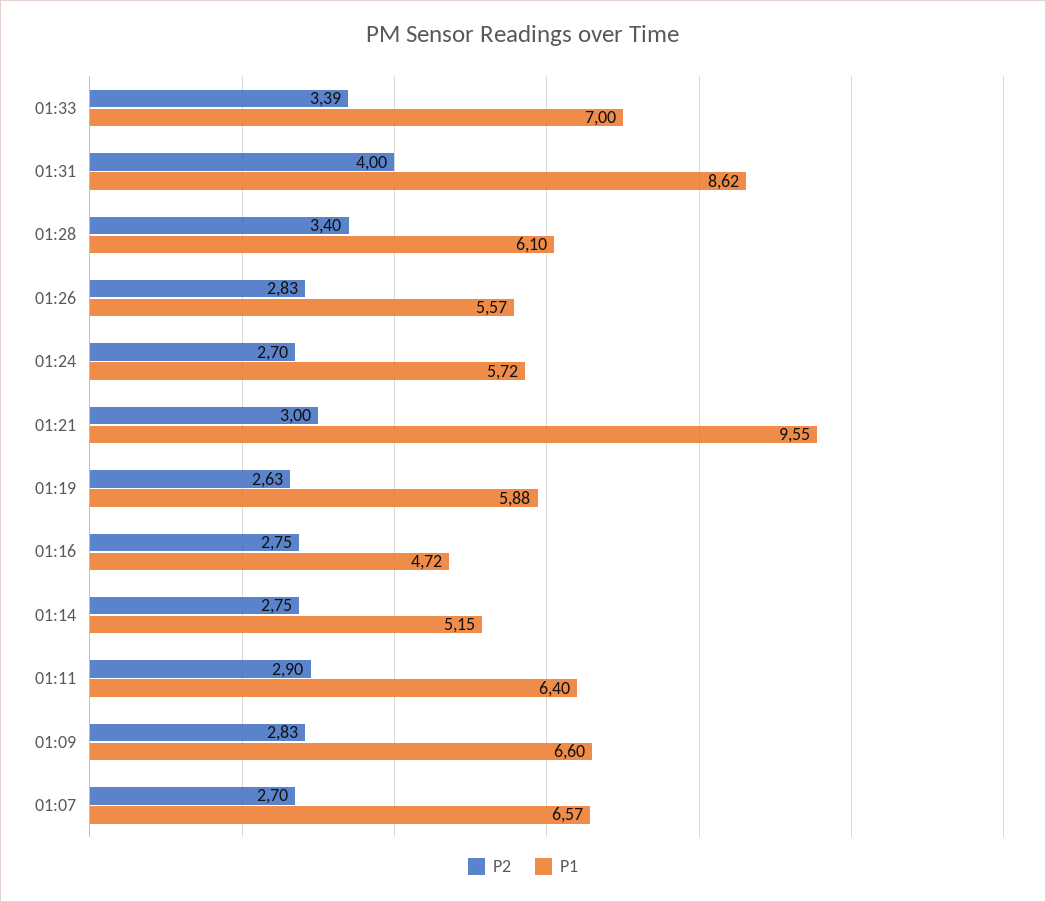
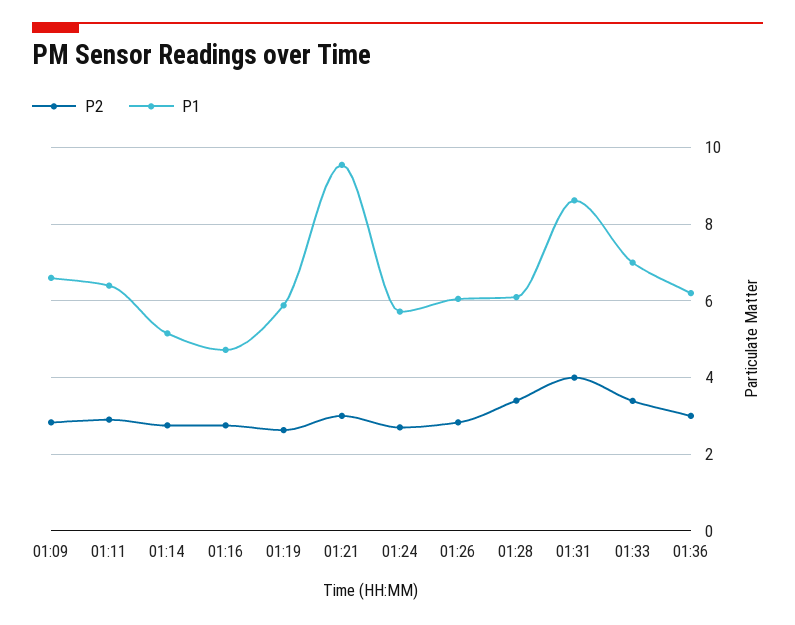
P1, 01:26: 5.57 -> 6
P2, 01:07: 2.7 -> none
P1, 01:07: 6.57 -> none
P2, 01:36: none -> 3
P1, 01:36: none -> 6.2

